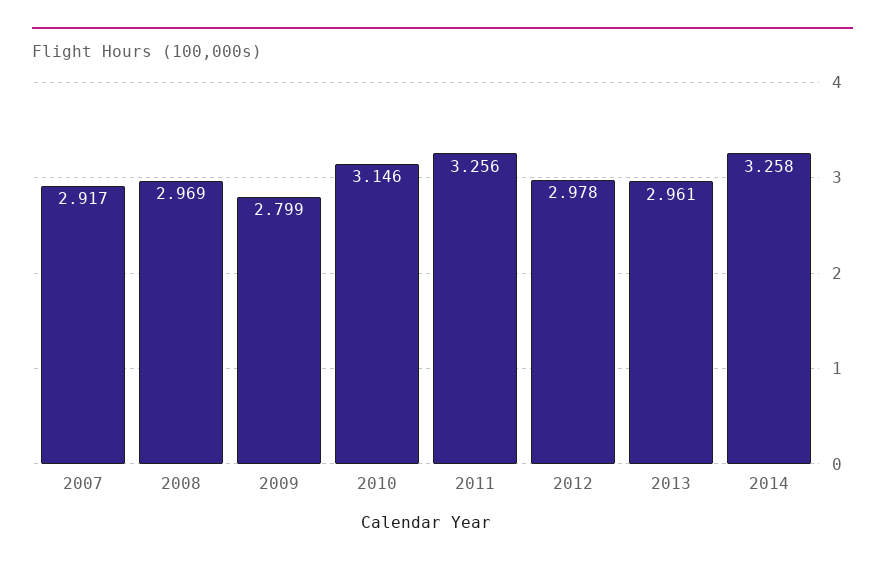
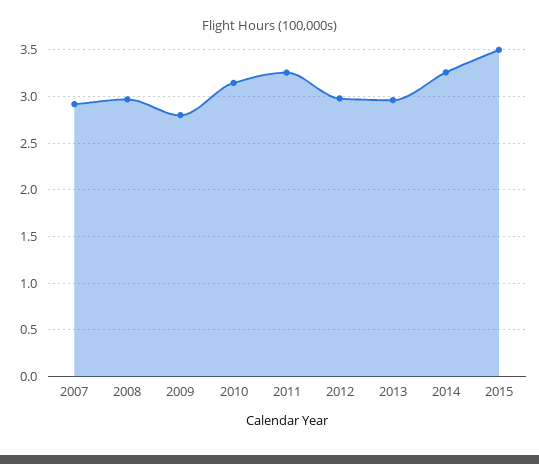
2015: none -> 3.5

